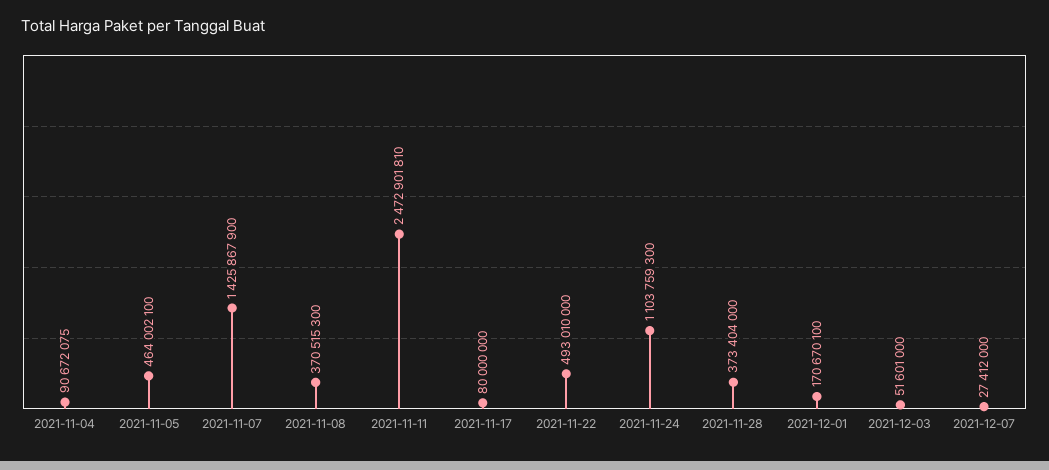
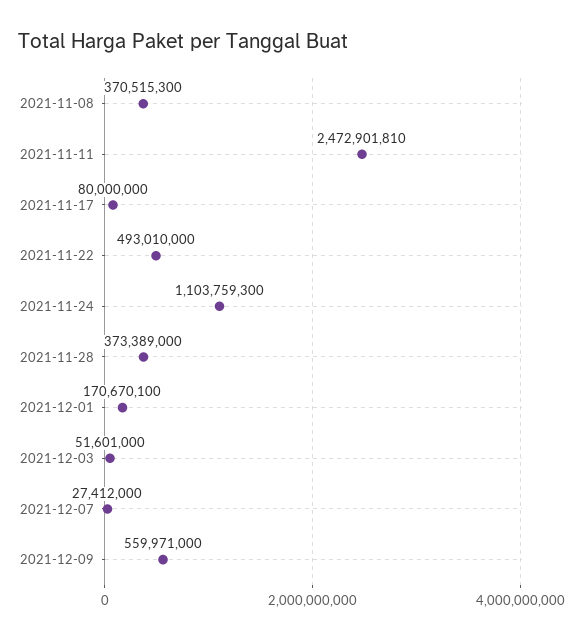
2021-11-04: 90672075 -> none
2021-11-05: 464002100 -> none
2021-11-07: 1425867900 -> none
2021-11-28: 373404000 -> 373389000
2021-12-09: none -> 559971000

